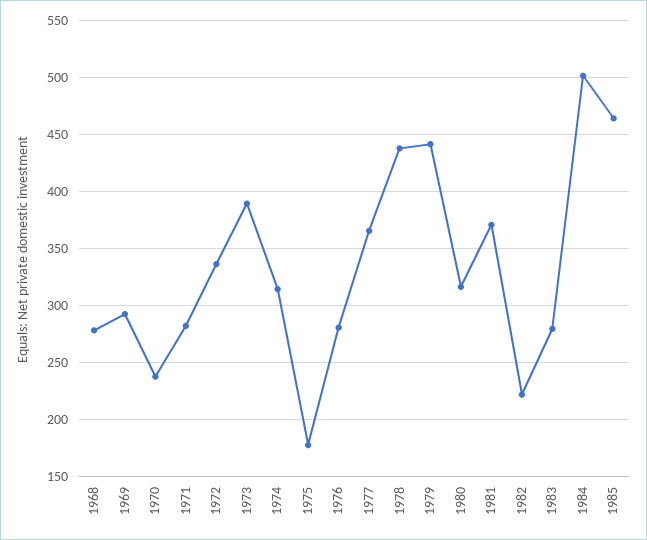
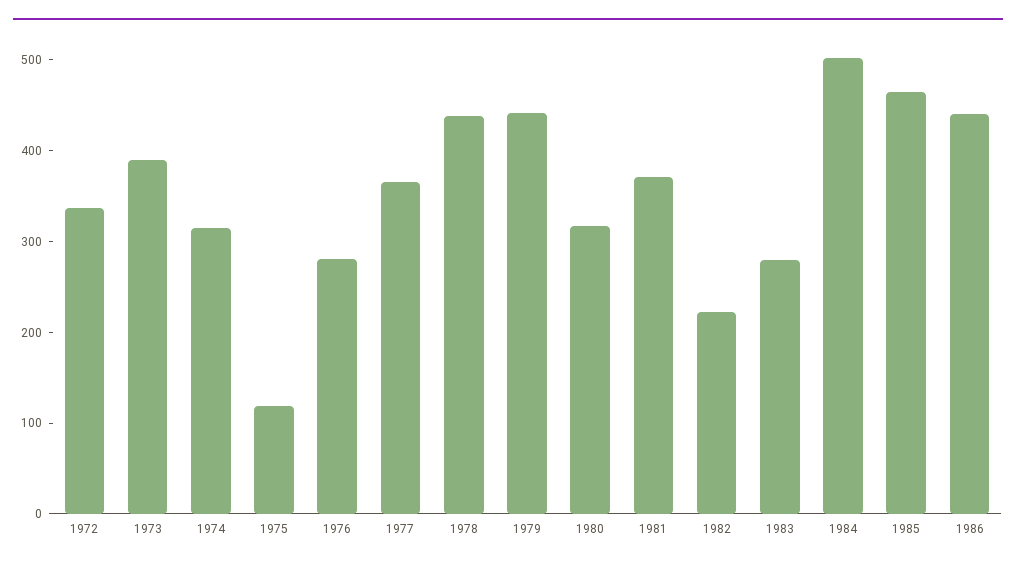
1968: 280 -> none
1969: 290 -> none
1970: 240 -> none
1971: 280 -> none
1975: 180 -> 120
1986: none -> 440

